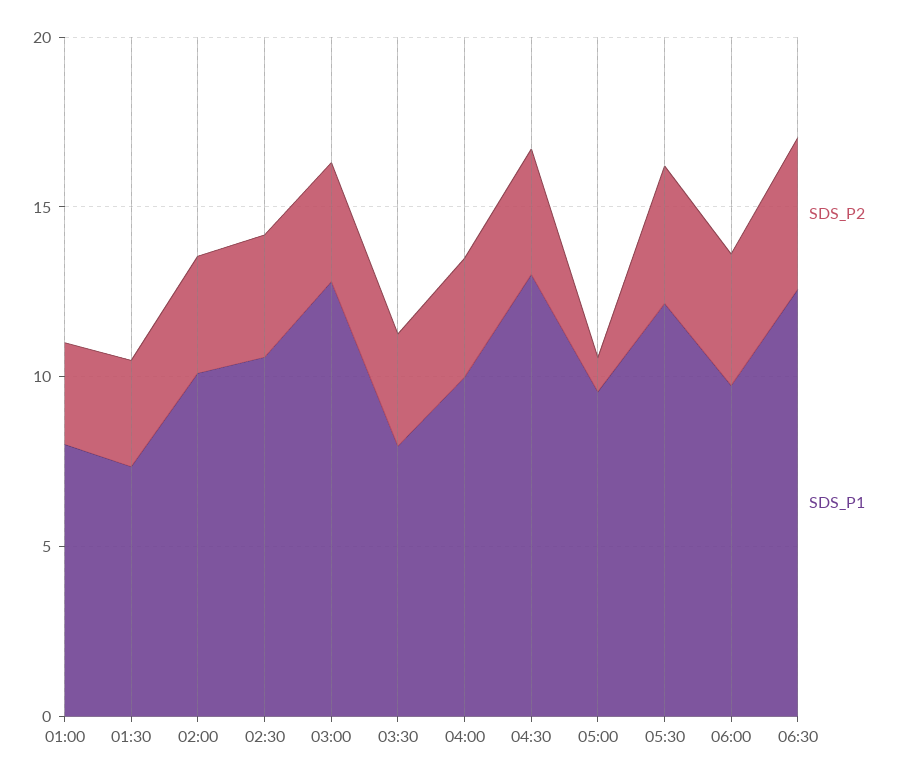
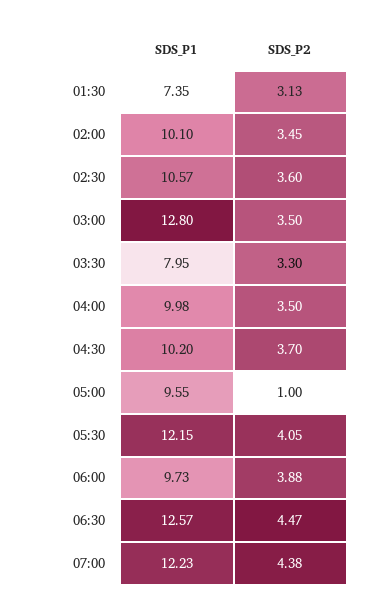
SDS_P2, 01:00: 3 -> none
SDS_P1, 01:00: 8 -> none
SDS_P1, 04:30: 13 -> 10.2
SDS_P1, 07:00: none -> 12.23
SDS_P2, 07:00: none -> 4.38

